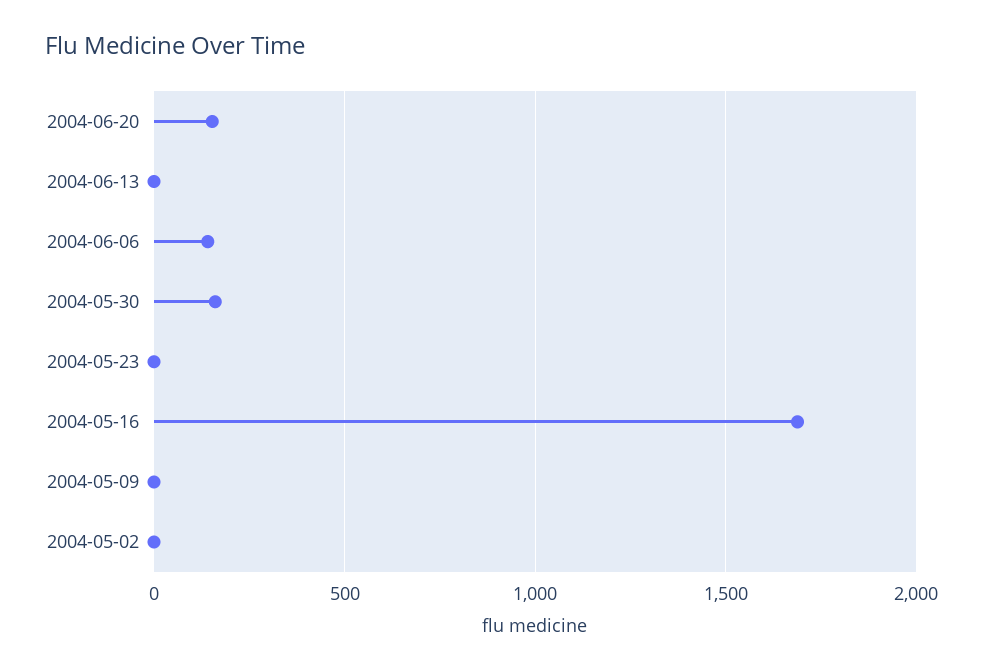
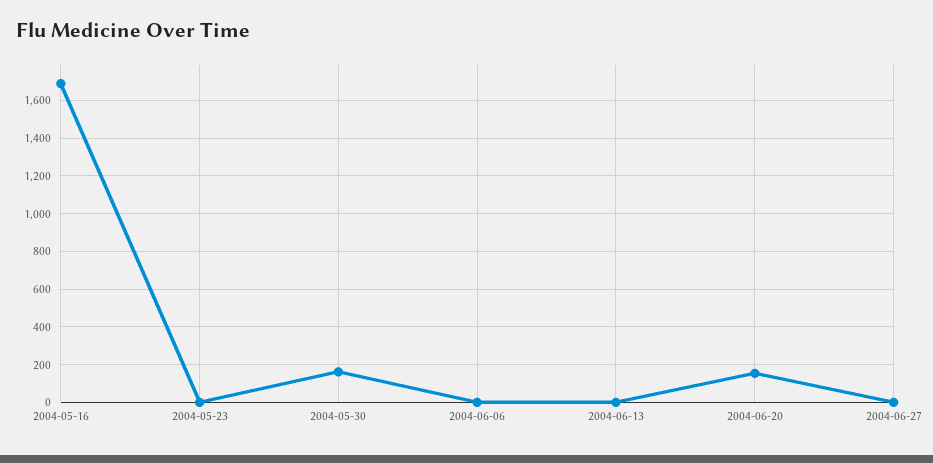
2004-06-06: 150 -> 0
2004-05-09: 0 -> none
2004-05-02: 0 -> none
2004-06-27: none -> 0

